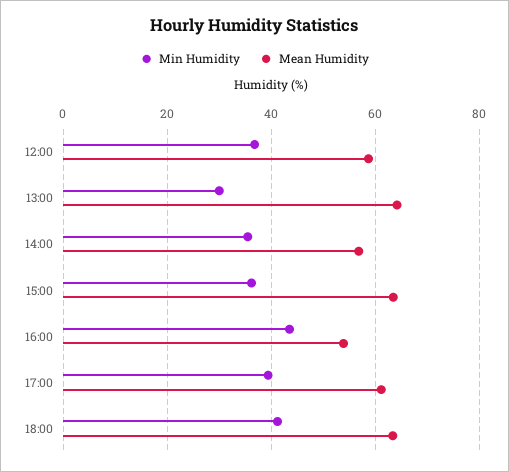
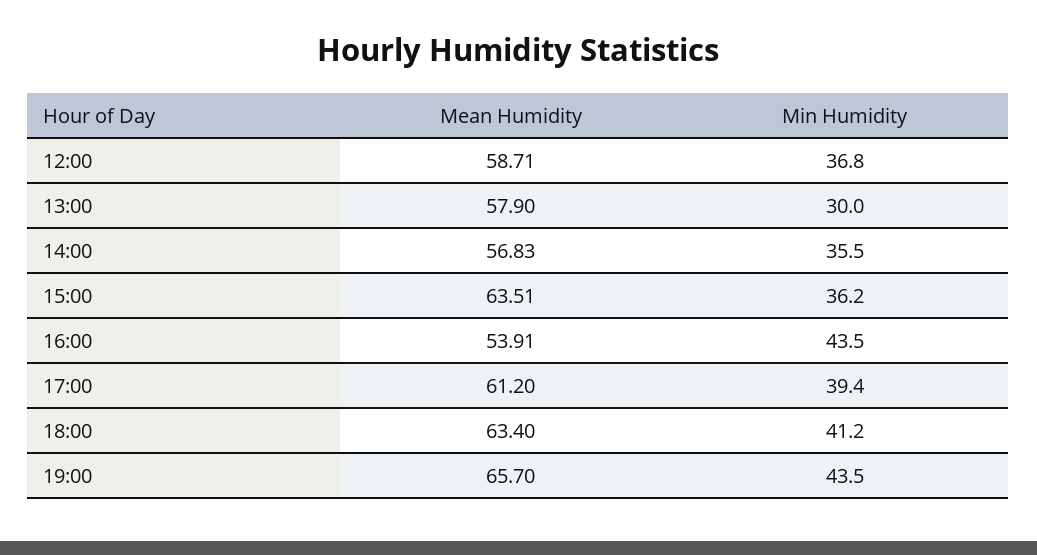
Mean Humidity, 13:00: 64 -> 57.9
Mean Humidity, 19:00: none -> 65.7
Min Humidity, 19:00: none -> 43.5

